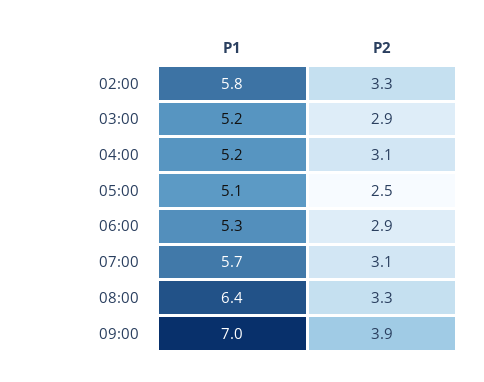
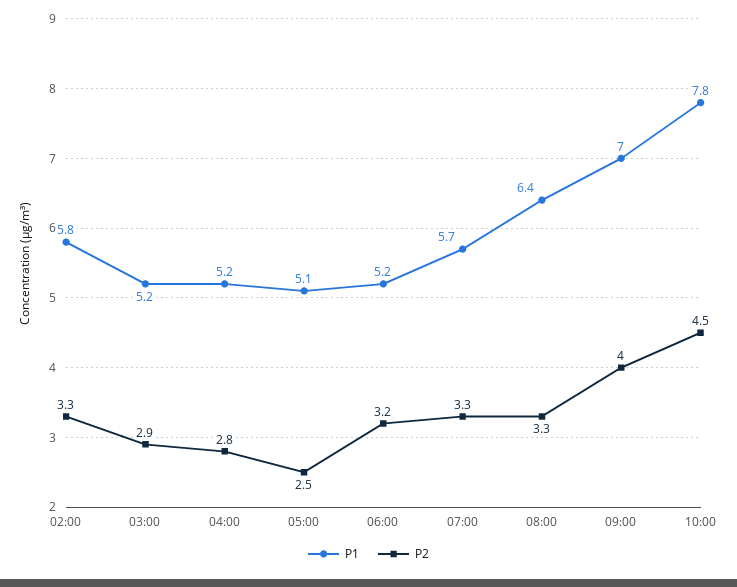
P2, 04:00: 3.1 -> 2.8
P1, 06:00: 5.3 -> 5.2
P2, 06:00: 2.9 -> 3.2
P2, 07:00: 3.1 -> 3.3
P2, 09:00: 3.9 -> 4
P1, 10:00: none -> 7.8
P2, 10:00: none -> 4.5

